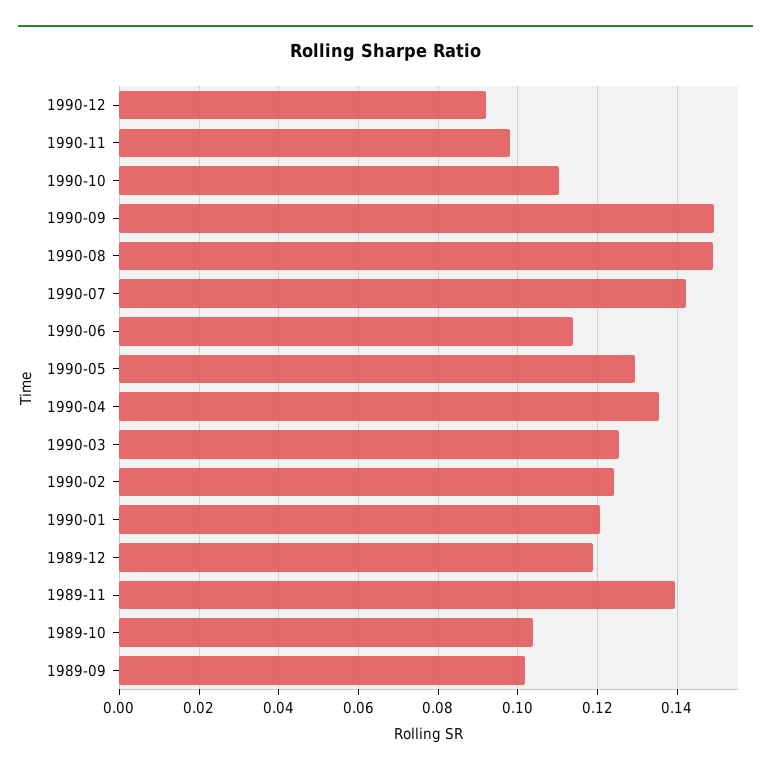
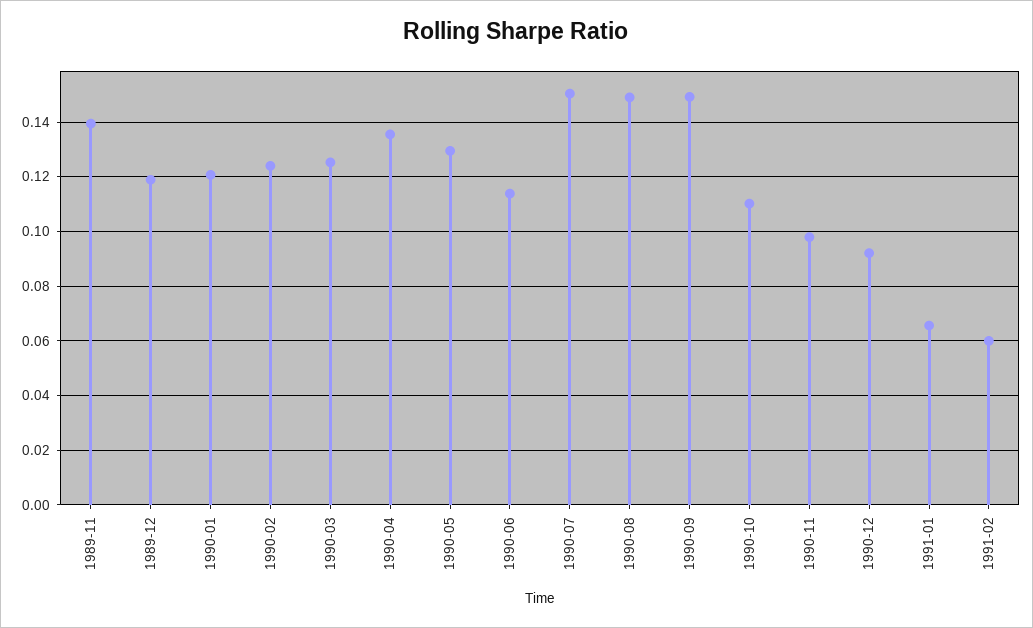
1990-07: 0.142 -> 0.15
1989-10: 0.104 -> none
1989-09: 0.102 -> none
1991-01: none -> 0.065
1991-02: none -> 0.06

